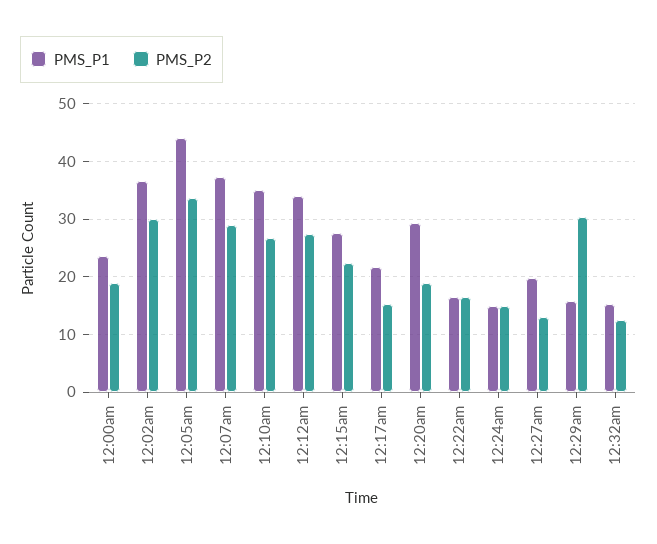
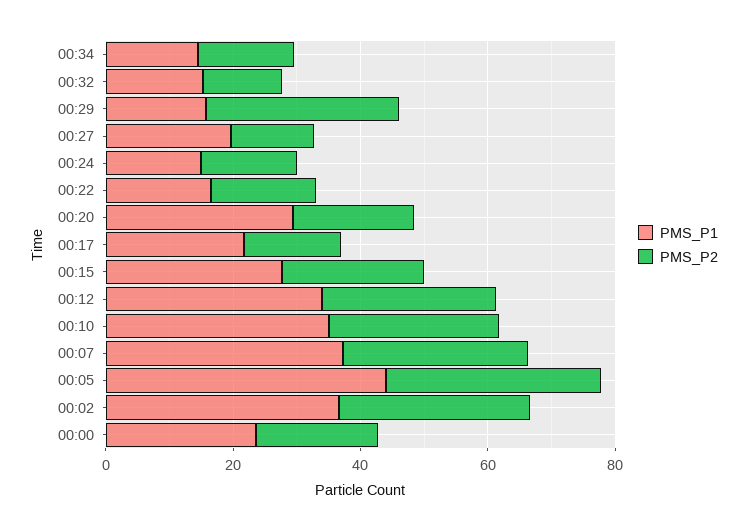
PMS_P1, 00:34: none -> 15
PMS_P2, 00:34: none -> 15

